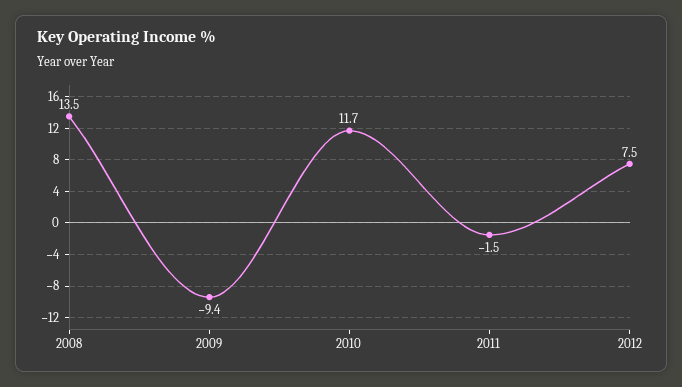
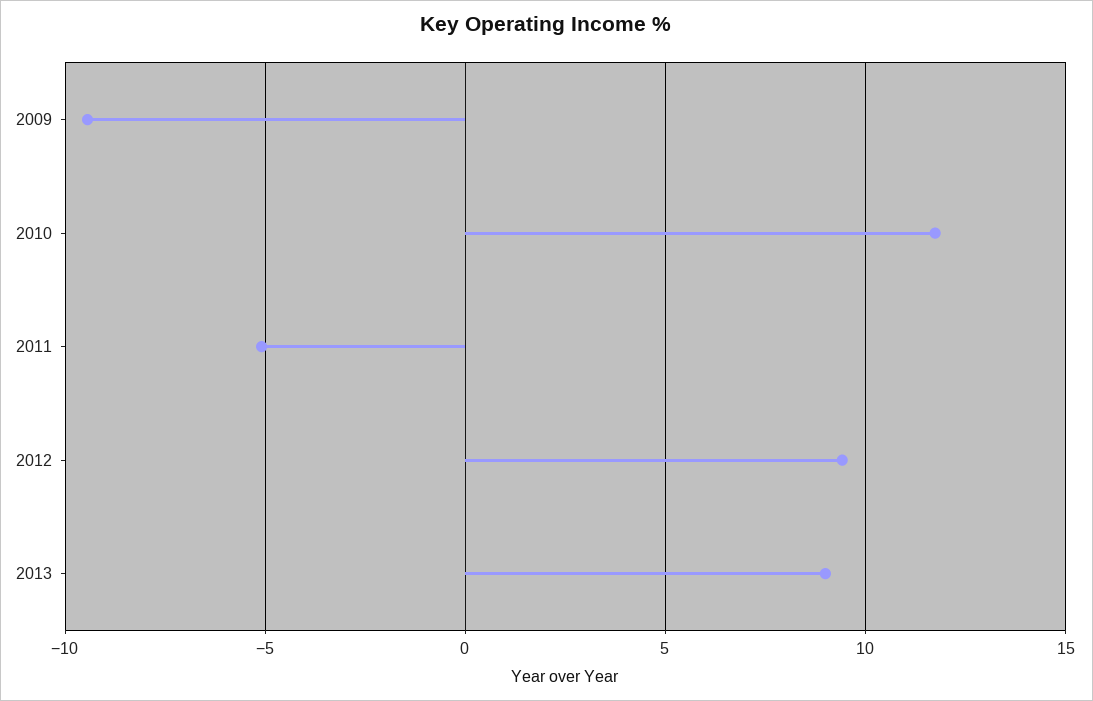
2008: 13.5 -> none
2011: -1.5 -> -5
2012: 7.5 -> 9.5
2013: none -> 9

